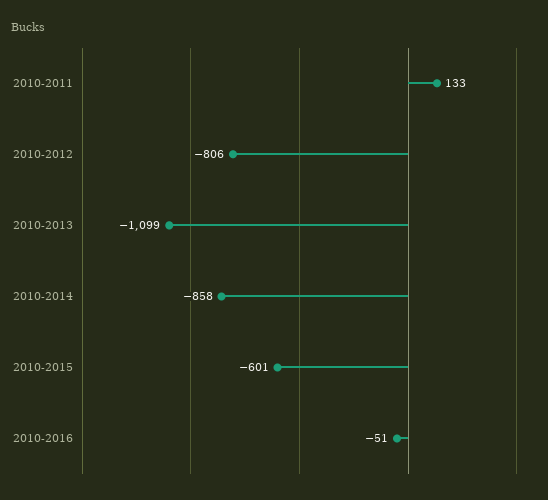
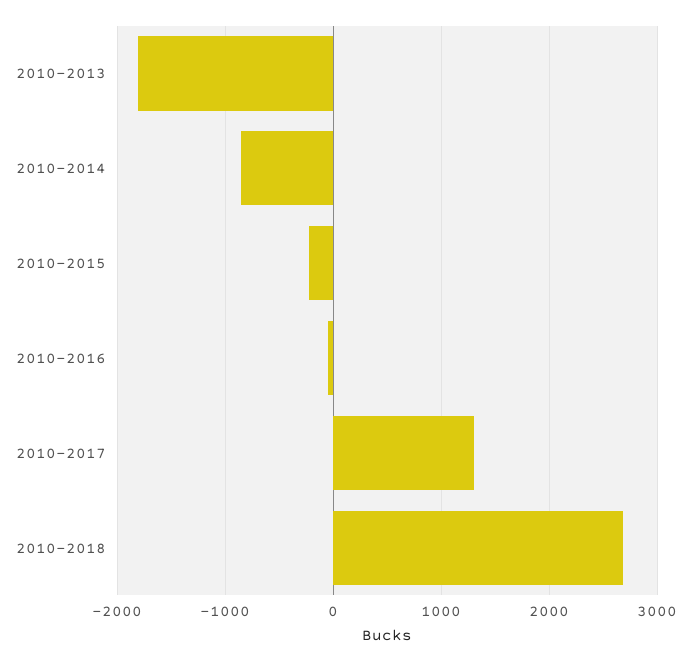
2010-2011: 133 -> none
2010-2012: -806 -> none
2010-2013: -1099 -> -1800
2010-2015: -601 -> -200
2010-2017: none -> 1300
2010-2018: none -> 2700

